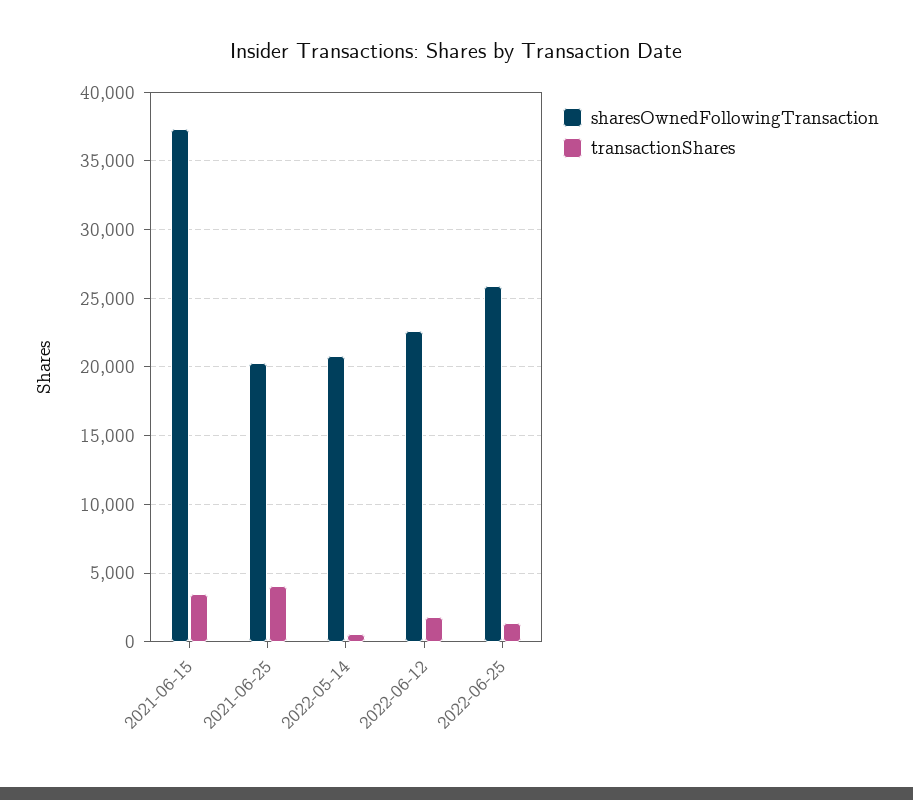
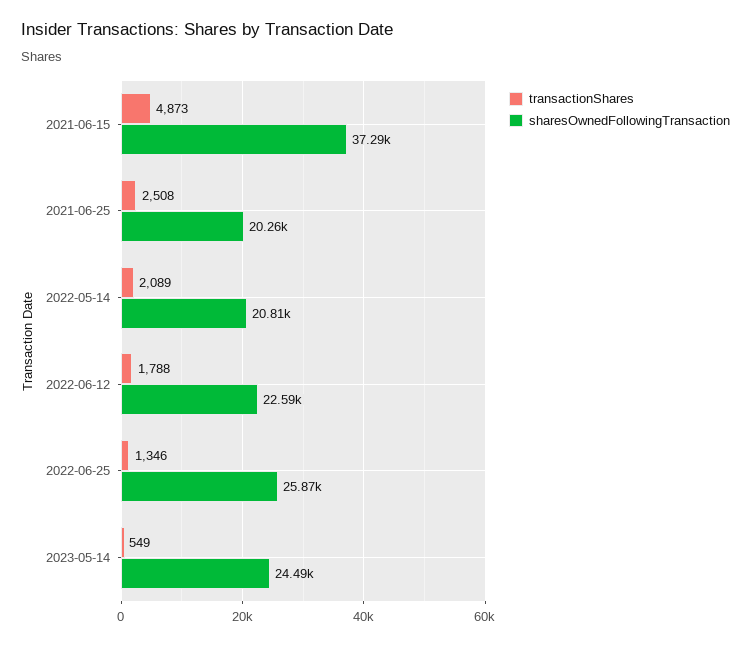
transactionShares, 2021-06-15: 3500 -> 4873
transactionShares, 2021-06-25: 4000 -> 2508
transactionShares, 2022-05-14: 500 -> 2089
transactionShares, 2023-05-14: none -> 549
sharesOwnedFollowingTransaction, 2023-05-14: none -> 24490

